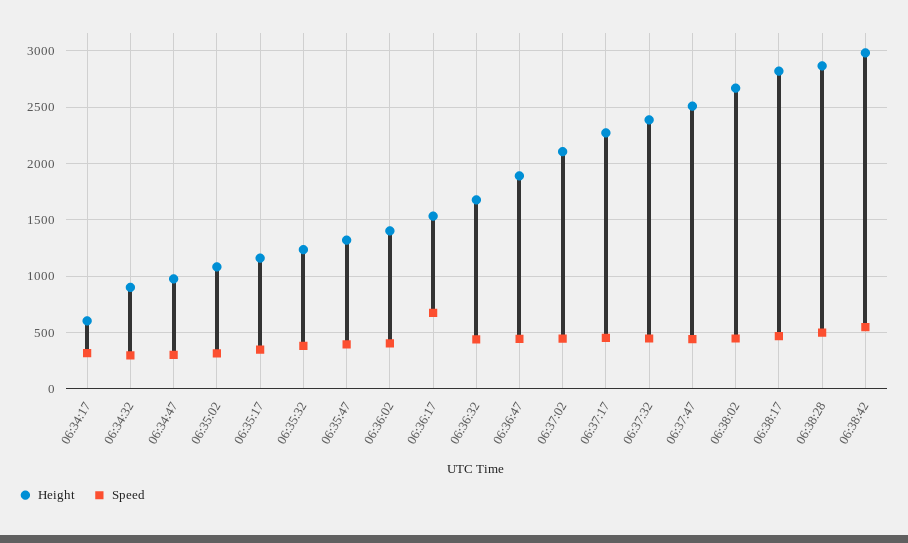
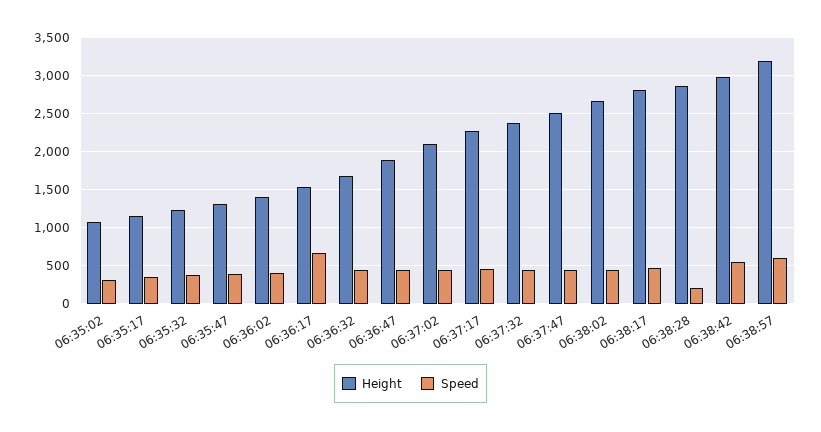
Height, 06:34:17: 600 -> none
Speed, 06:34:17: 300 -> none
Height, 06:34:32: 900 -> none
Speed, 06:34:32: 300 -> none
Height, 06:34:47: 1000 -> none
Speed, 06:34:47: 300 -> none
Speed, 06:38:28: 500 -> 200
Height, 06:38:57: none -> 3200
Speed, 06:38:57: none -> 600

